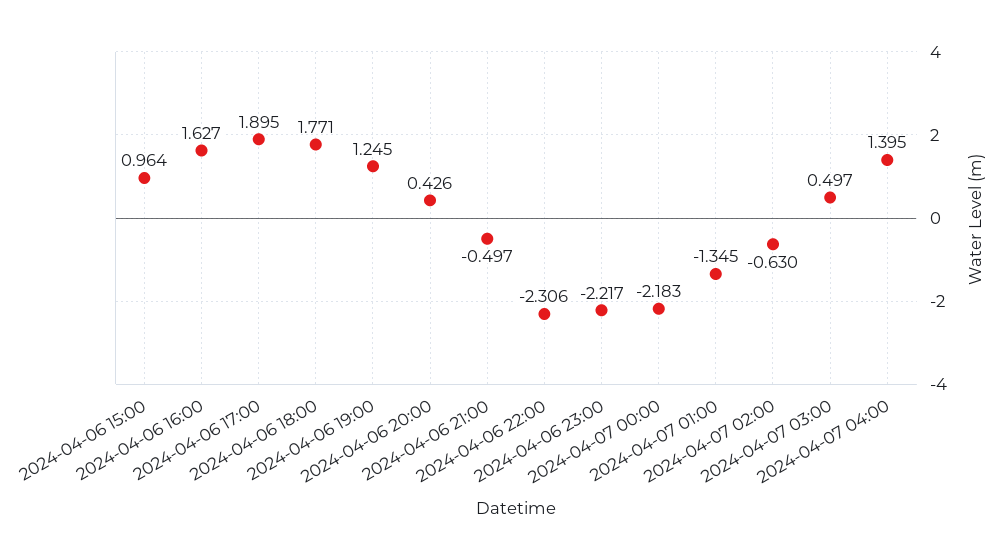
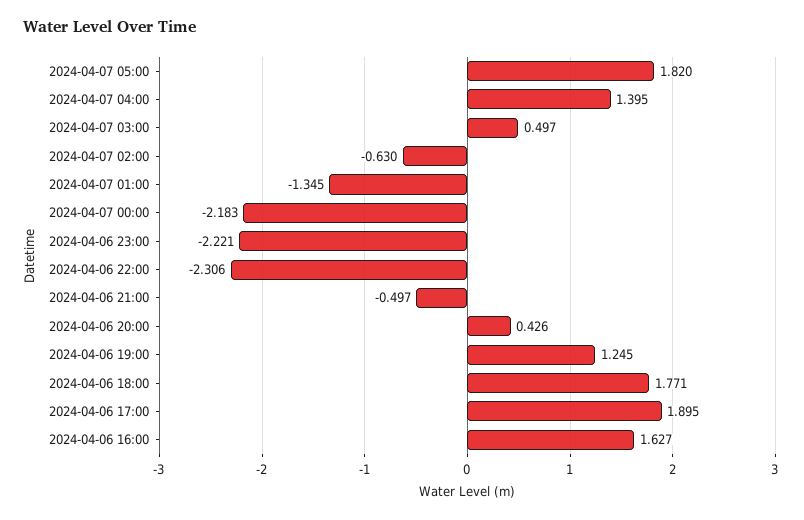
2024-04-06 15:00: 0.964 -> none
2024-04-06 23:00: -2.217 -> -2.221
2024-04-07 05:00: none -> 1.82

